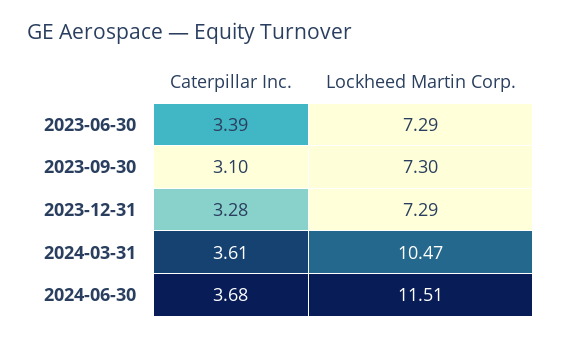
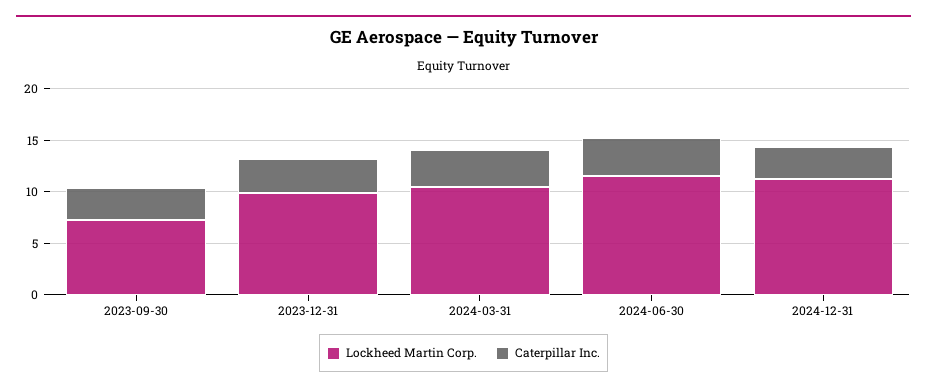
Caterpillar Inc., 2023-06-30: 3.39 -> none
Lockheed Martin Corp., 2023-06-30: 7.29 -> none
Lockheed Martin Corp., 2023-12-31: 7.29 -> 10
Lockheed Martin Corp., 2024-12-31: none -> 11
Caterpillar Inc., 2024-12-31: none -> 3

